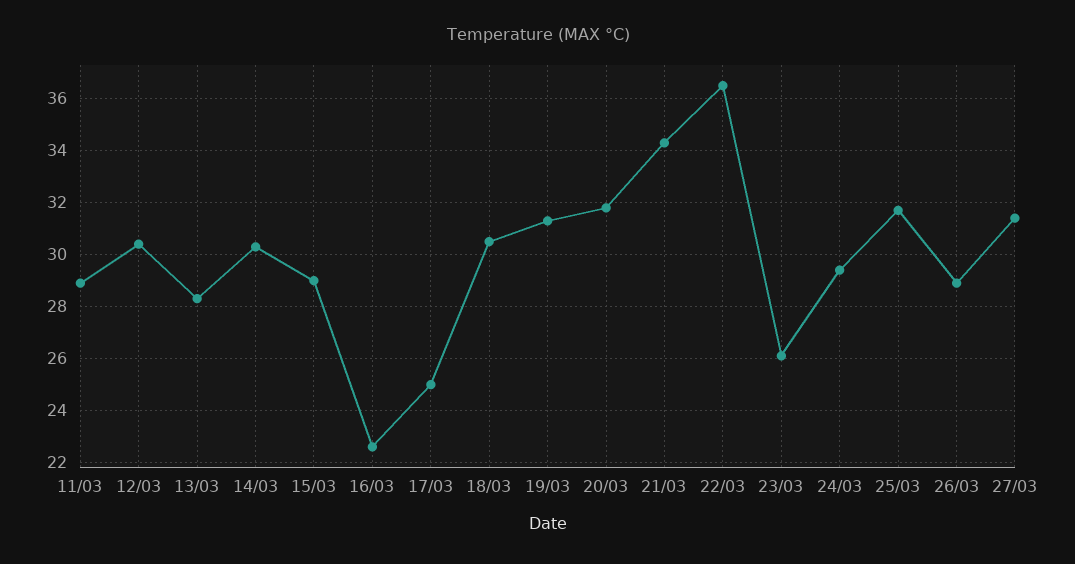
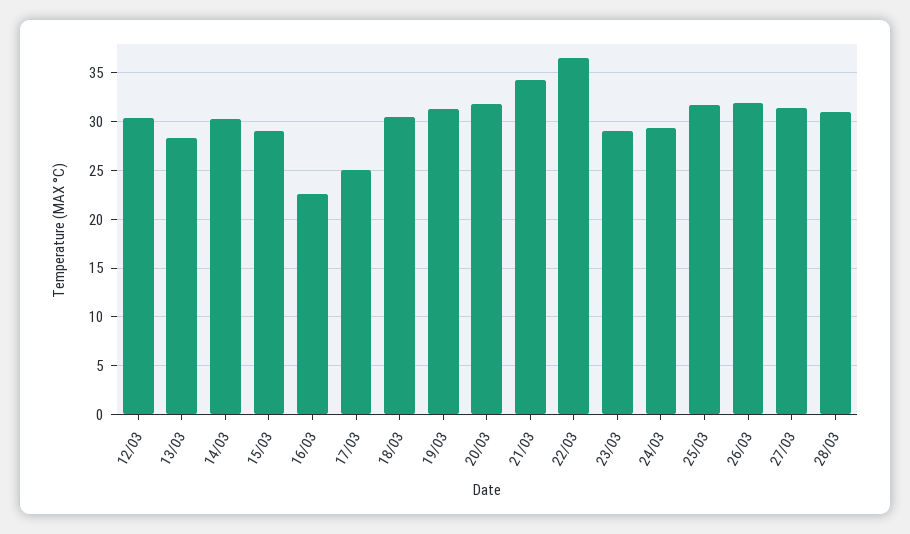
11/03: 29 -> none
23/03: 26 -> 29
26/03: 29 -> 32
28/03: none -> 31

